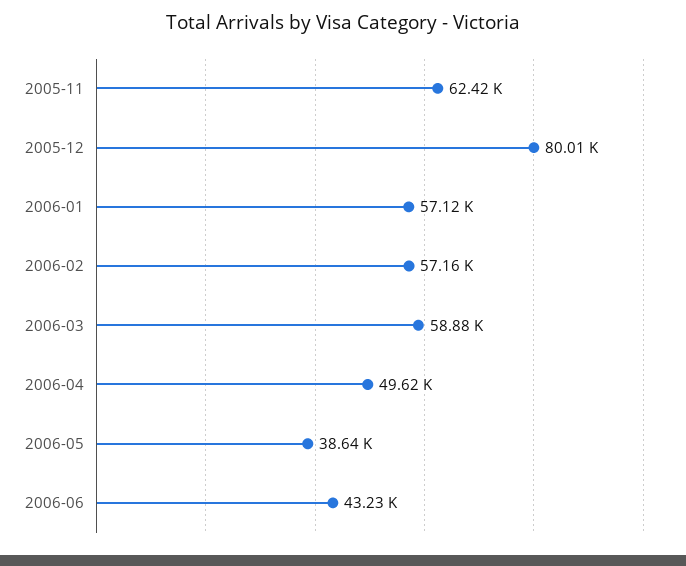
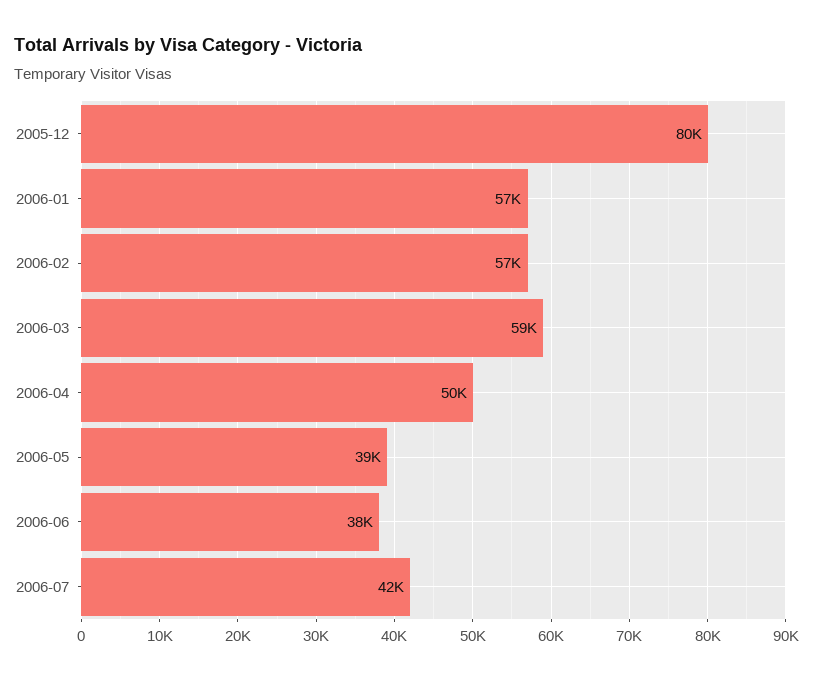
2005-11: 62420 -> none
2006-06: 43230 -> 38000
2006-07: none -> 42000

